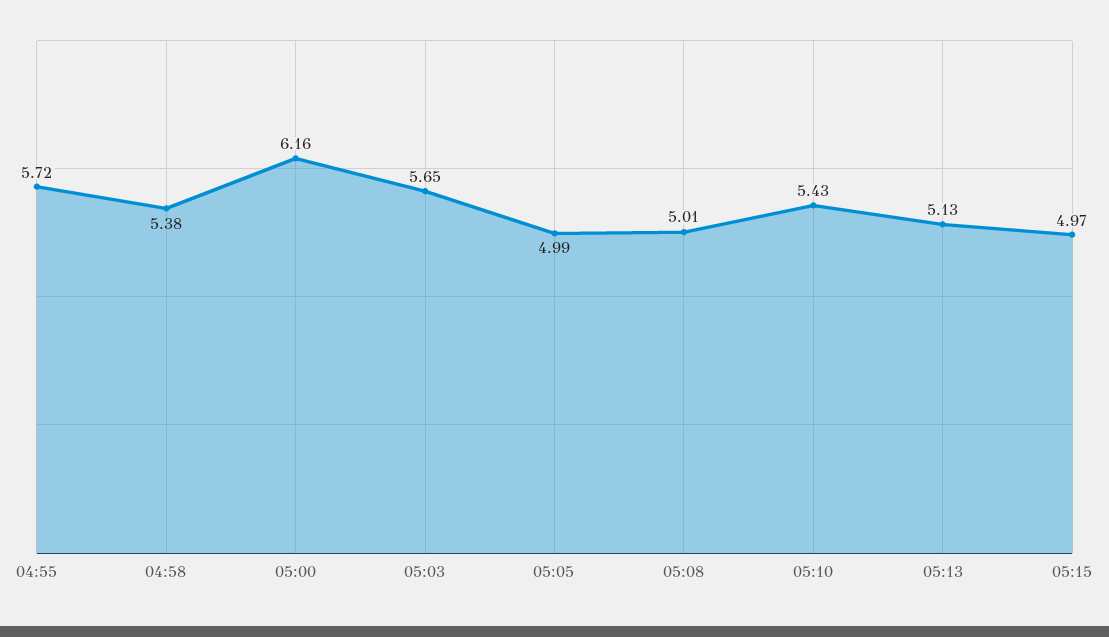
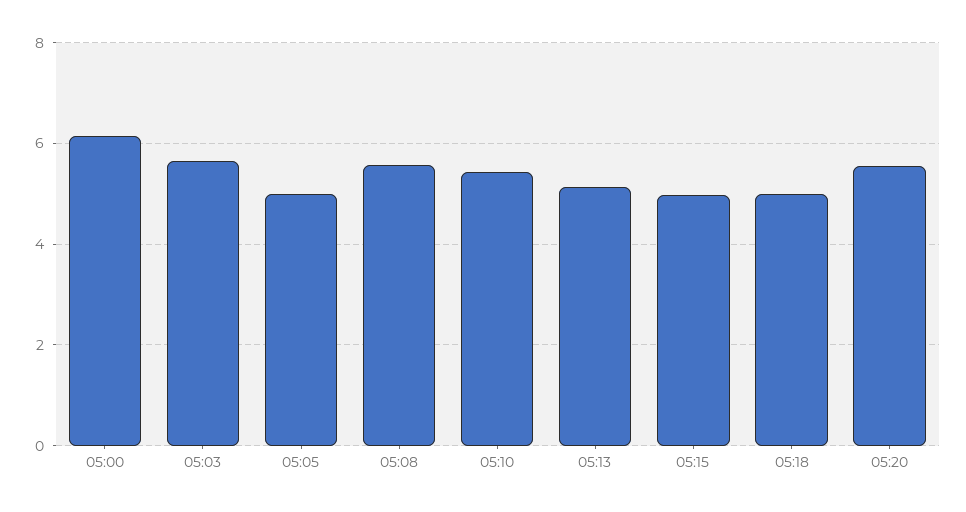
04:55: 5.72 -> none
04:58: 5.38 -> none
05:08: 5.01 -> 5.6
05:18: none -> 5
05:20: none -> 5.6

